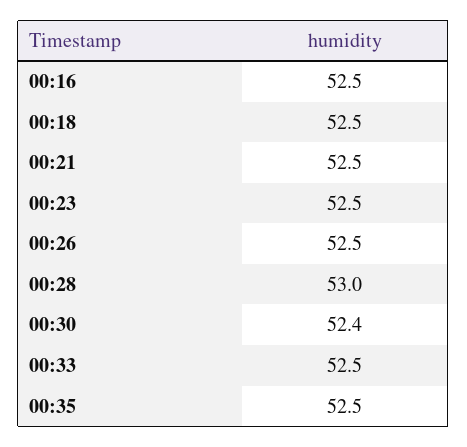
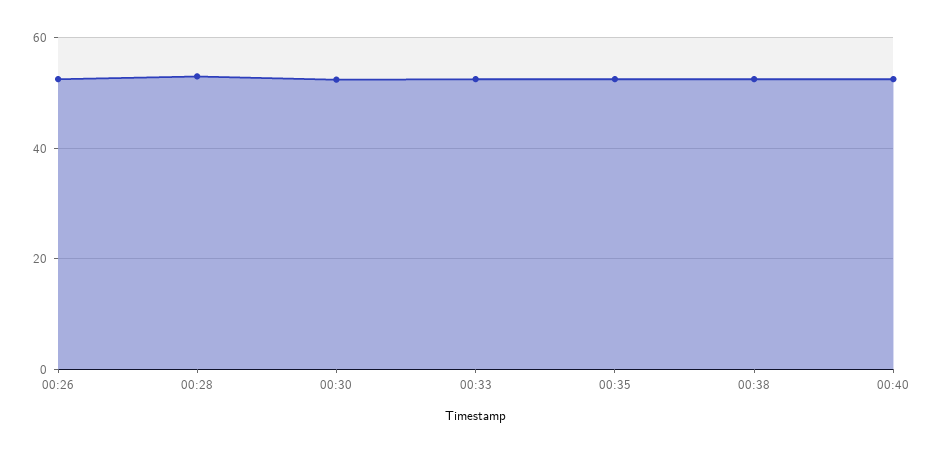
00:16: 52.5 -> none
00:18: 52.5 -> none
00:21: 52.5 -> none
00:23: 52.5 -> none
00:38: none -> 52
00:40: none -> 52

